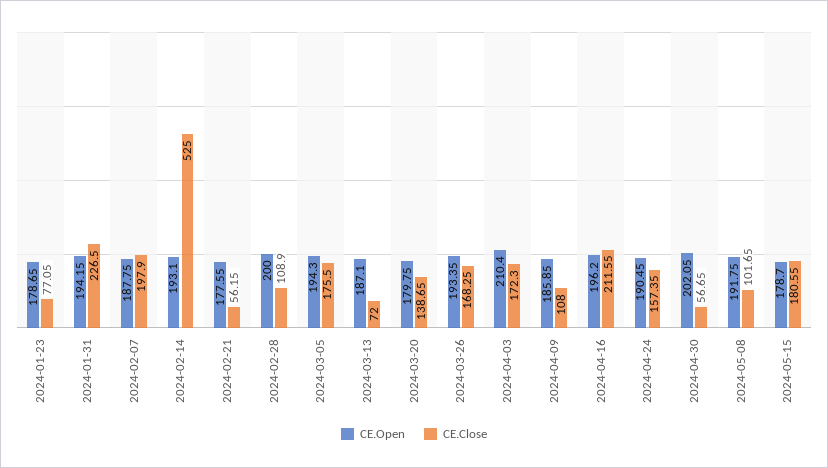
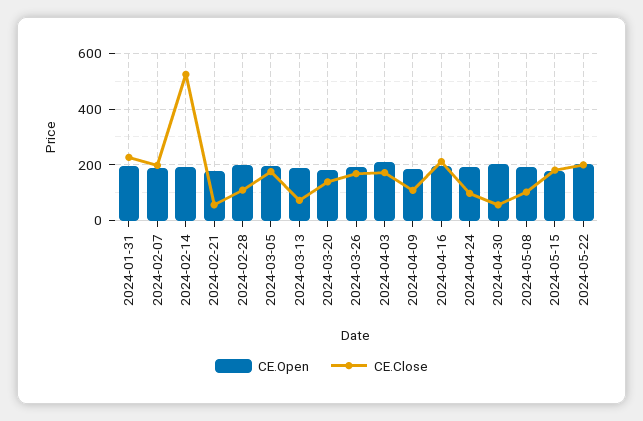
CE.Open, 2024-01-23: 178.65 -> none
CE.Close, 2024-01-23: 77.05 -> none
CE.Close, 2024-04-24: 157.35 -> 100
CE.Open, 2024-05-22: none -> 200
CE.Close, 2024-05-22: none -> 200

